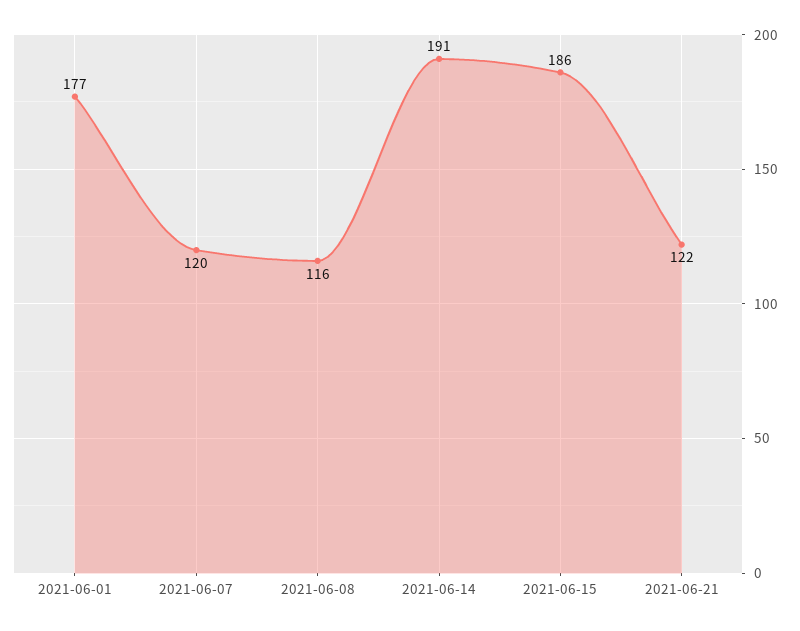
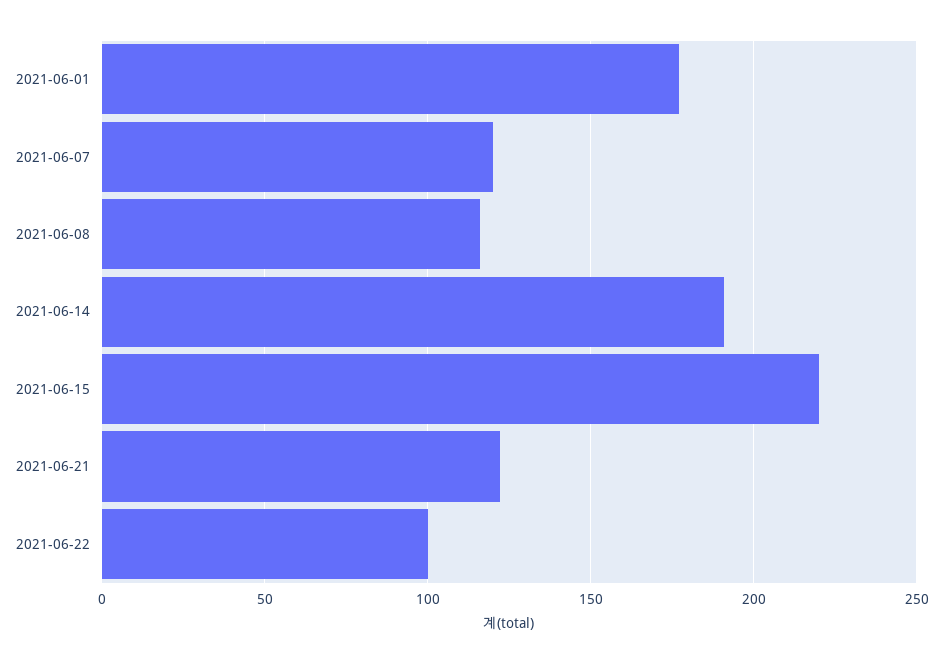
2021-06-15: 186 -> 220
2021-06-22: none -> 100

